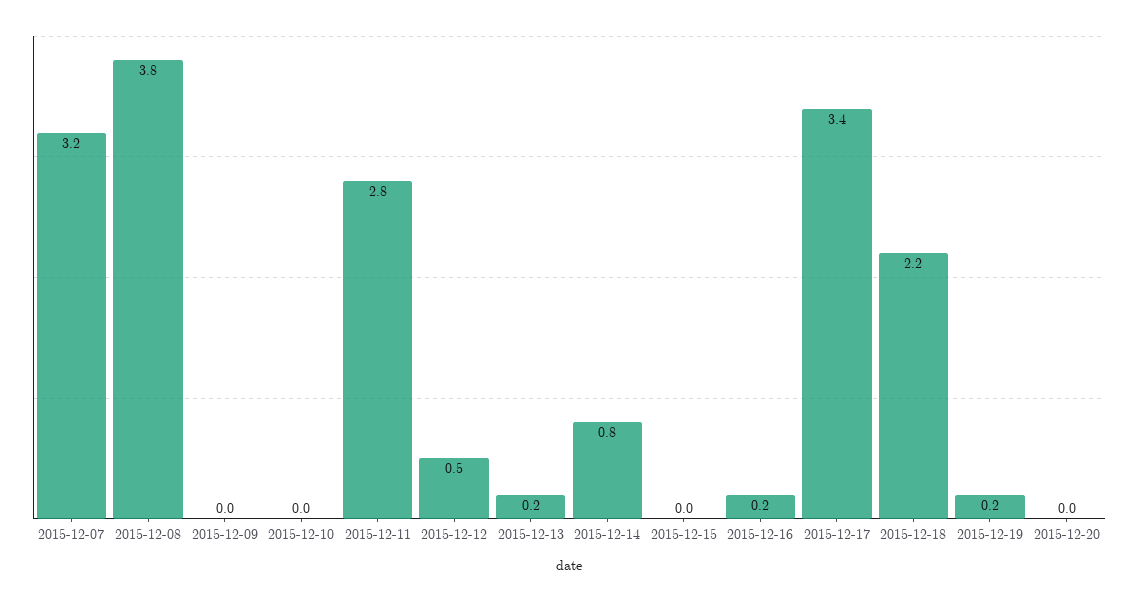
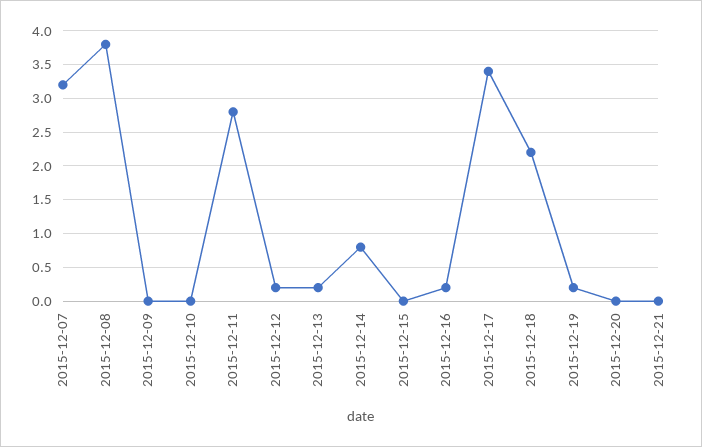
2015-12-12: 0.5 -> 0.2
2015-12-21: none -> 0

